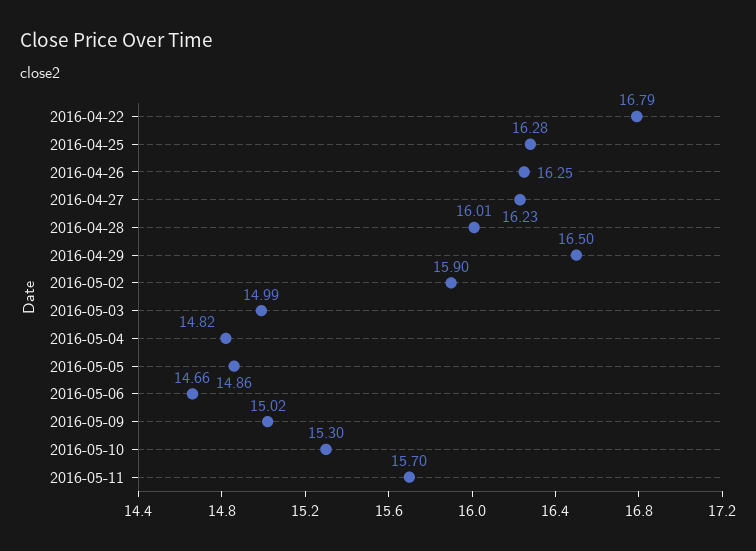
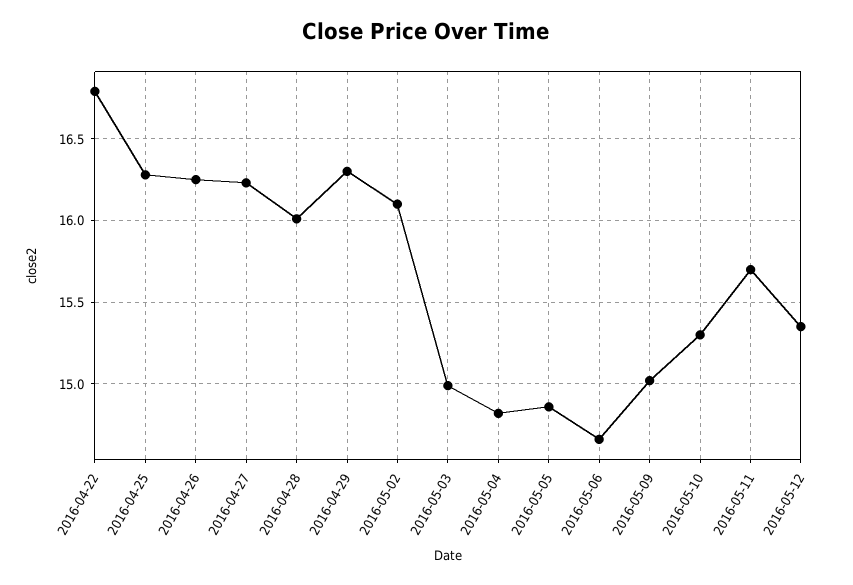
2016-04-29: 16.5 -> 16.3
2016-05-02: 15.9 -> 16.1
2016-05-12: none -> 15.35

